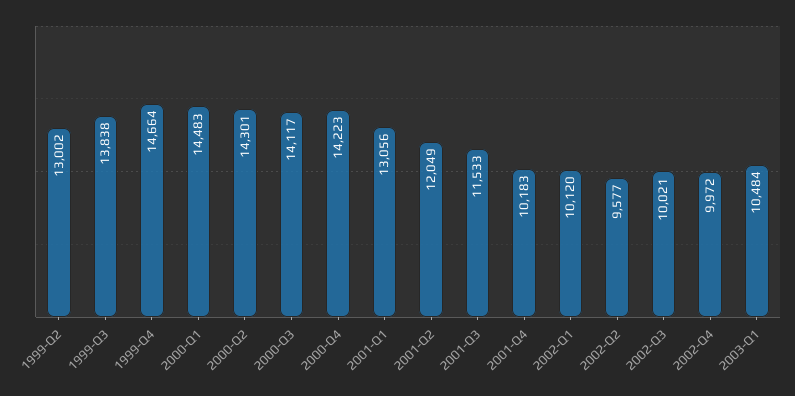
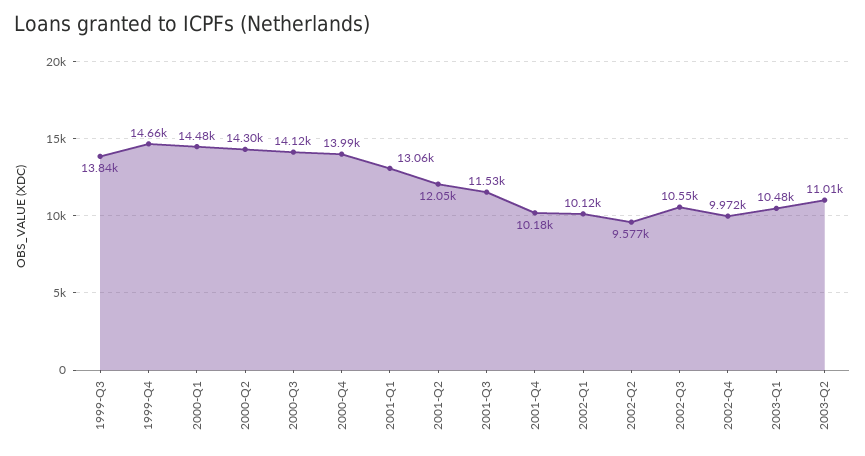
1999-Q2: 13002 -> none
2000-Q4: 14223 -> 13990
2002-Q3: 10021 -> 10550
2003-Q2: none -> 11010

